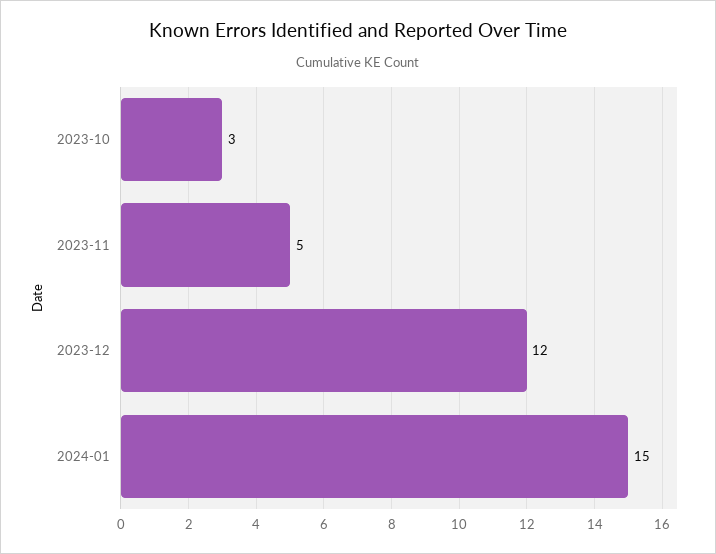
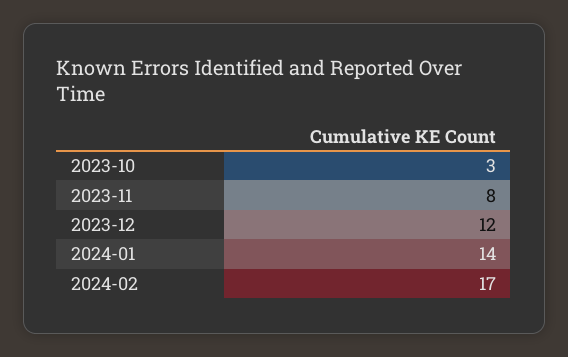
2023-11: 5 -> 8
2024-01: 15 -> 14
2024-02: none -> 17

